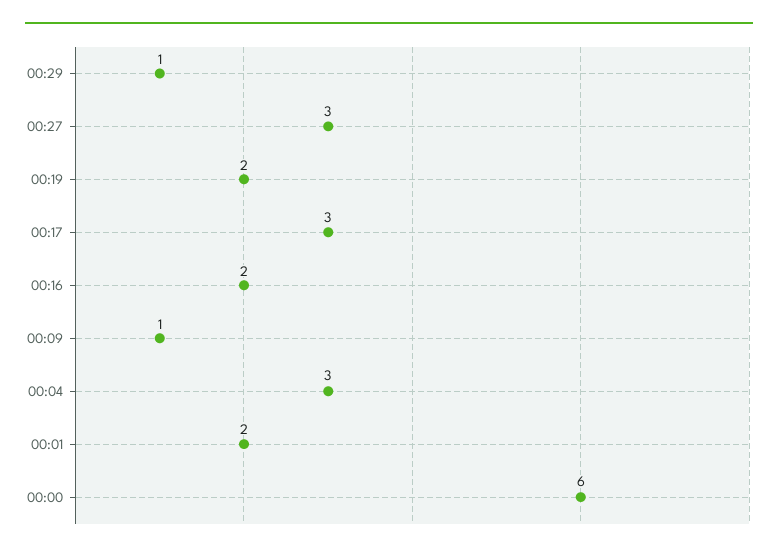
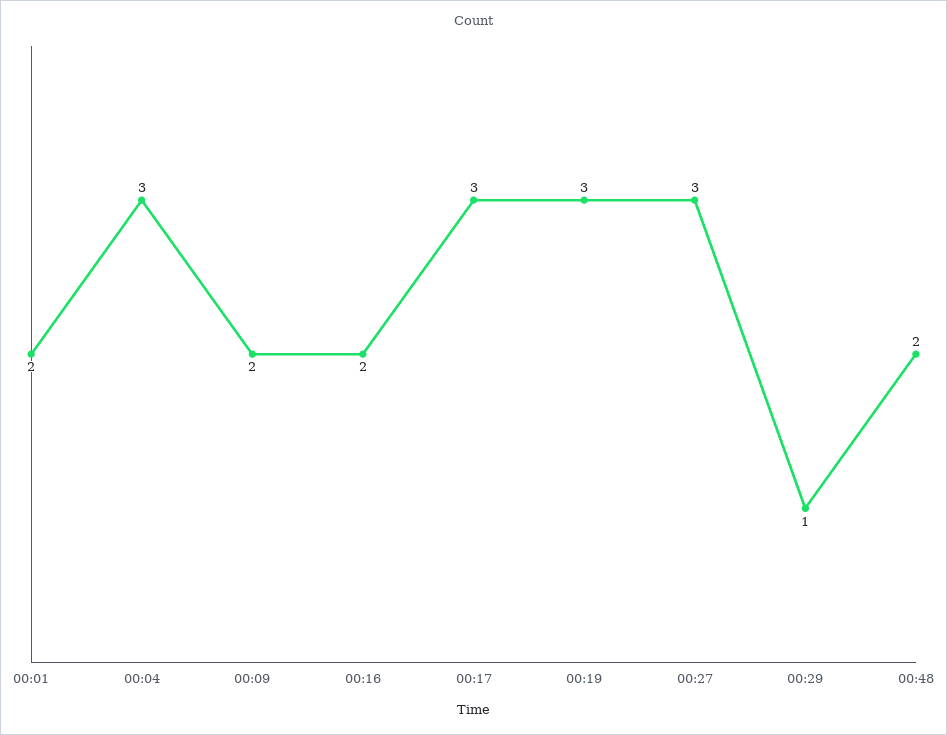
00:19: 2 -> 3
00:09: 1 -> 2
00:00: 6 -> none
00:48: none -> 2

